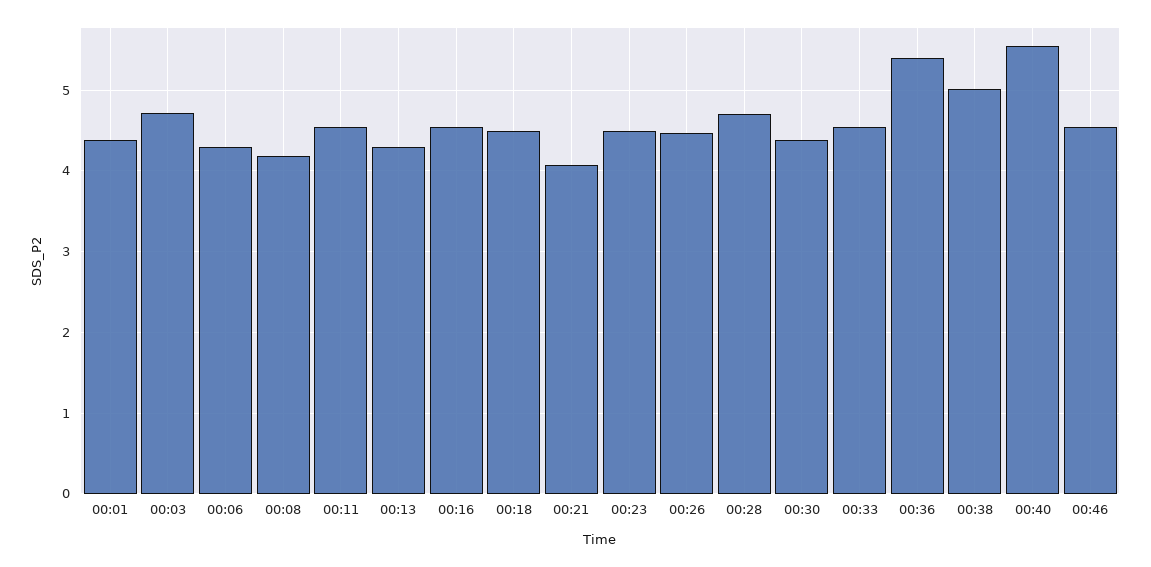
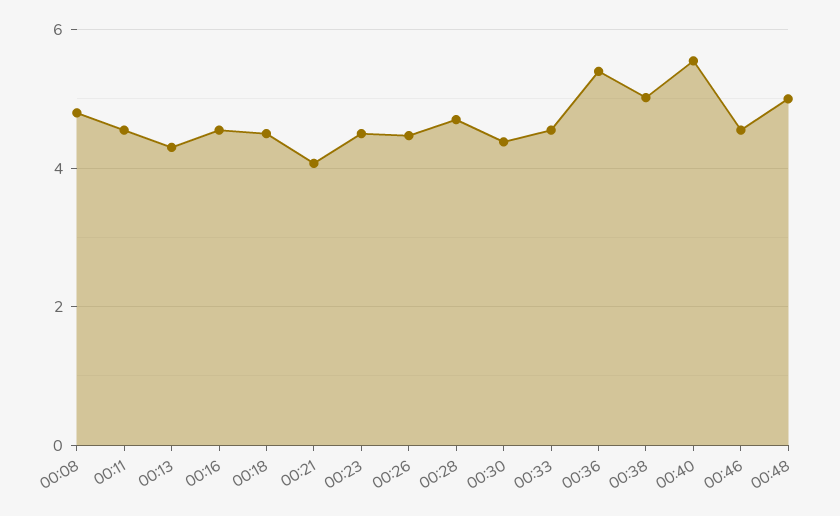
00:01: 4.4 -> none
00:03: 4.7 -> none
00:06: 4.3 -> none
00:08: 4.2 -> 4.8
00:48: none -> 5

